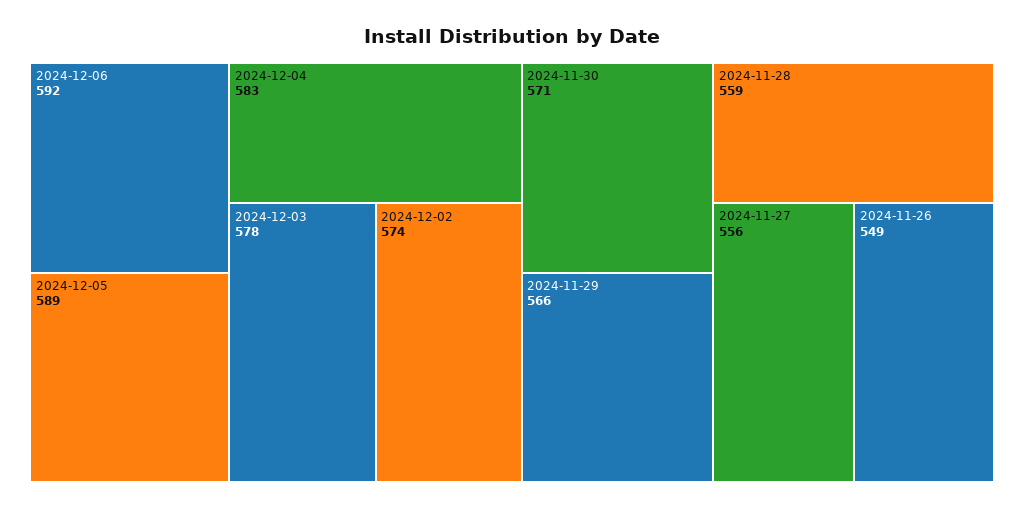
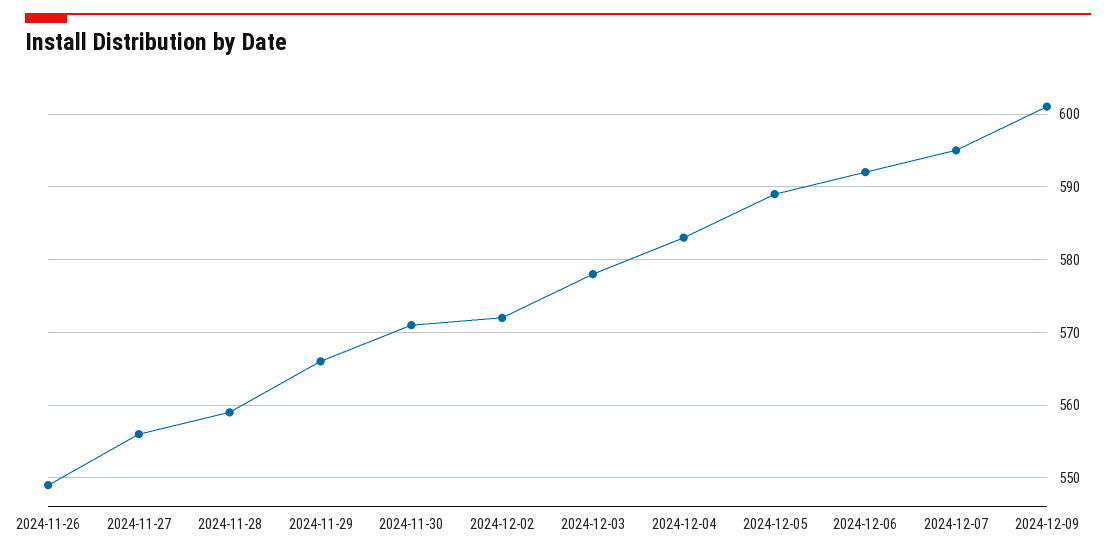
2024-12-02: 574 -> 572
2024-12-07: none -> 595
2024-12-09: none -> 601

